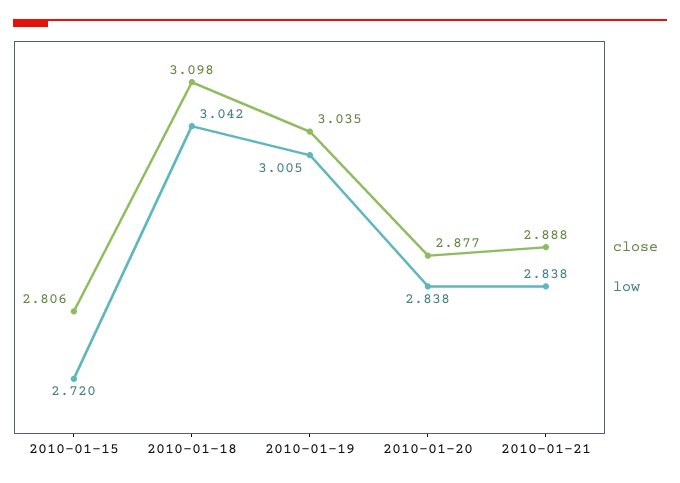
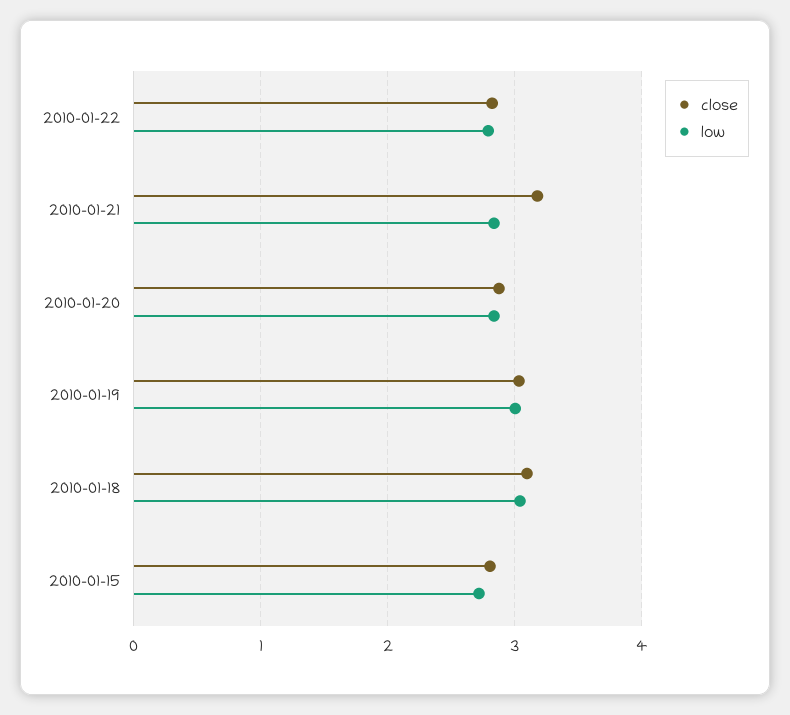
close, 2010-01-21: 2.888 -> 3.2
close, 2010-01-22: none -> 2.8
low, 2010-01-22: none -> 2.8

